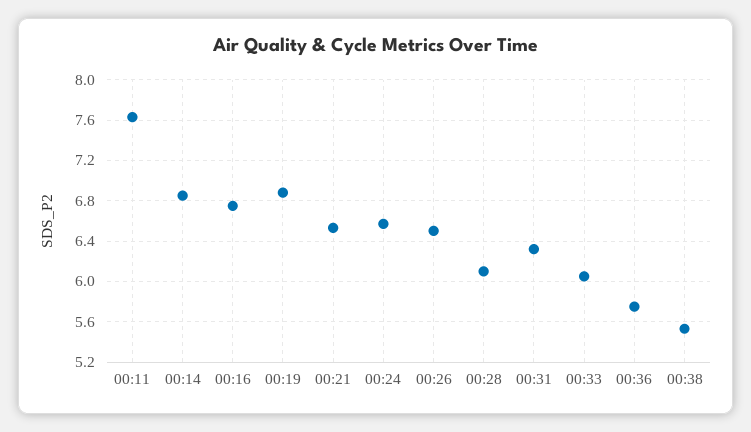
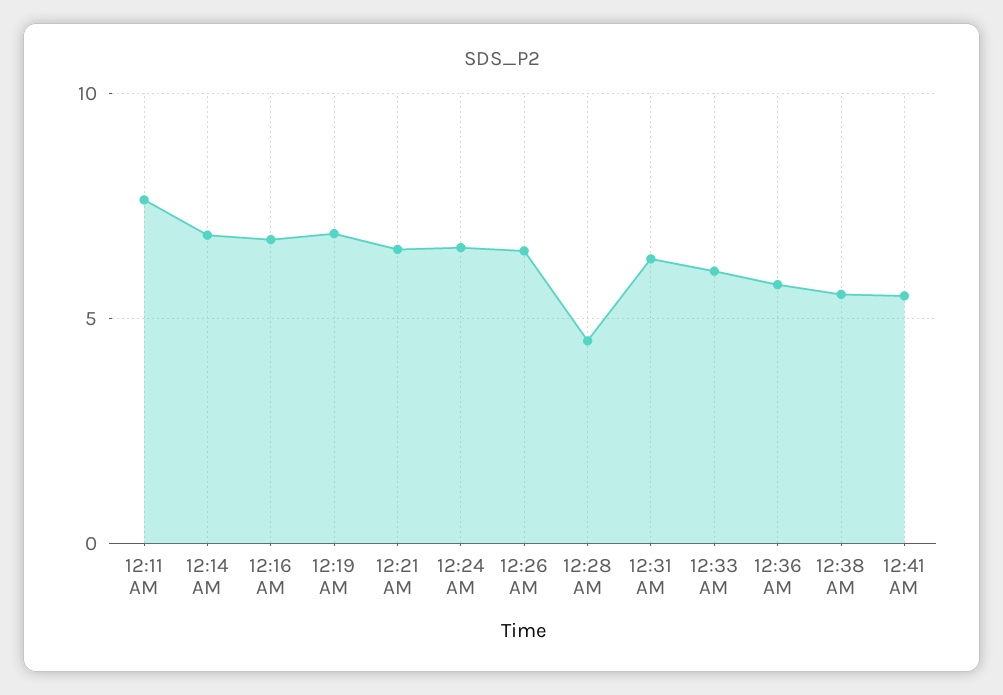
00:28: 6.1 -> 4.5
12:41 AM: none -> 5.5

